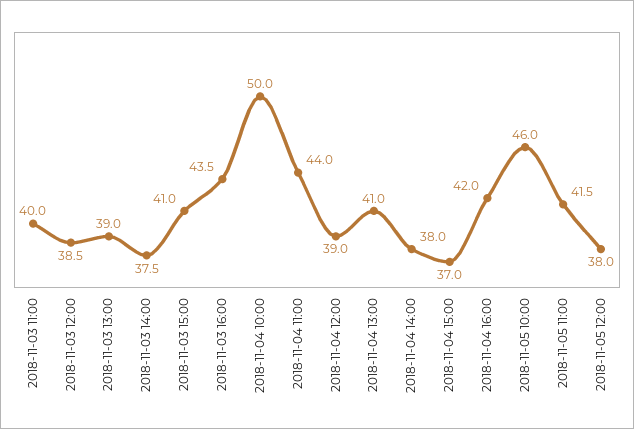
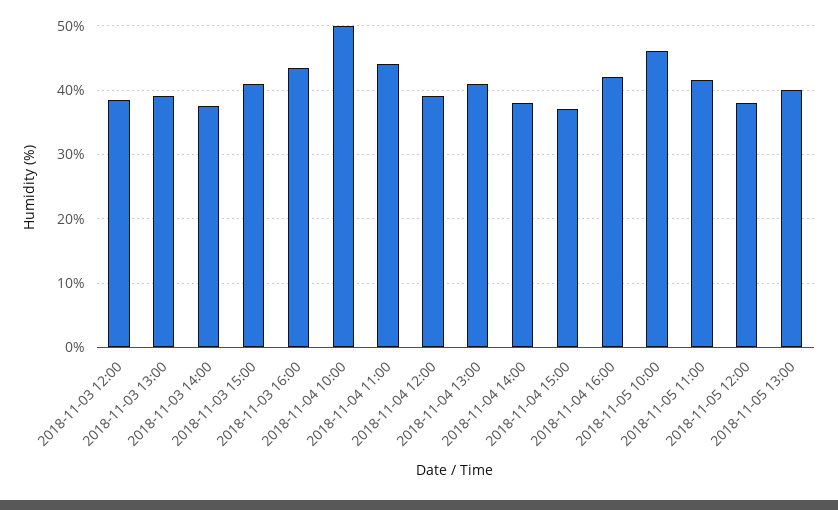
2018-11-03 11:00: 40 -> none
2018-11-05 13:00: none -> 40

